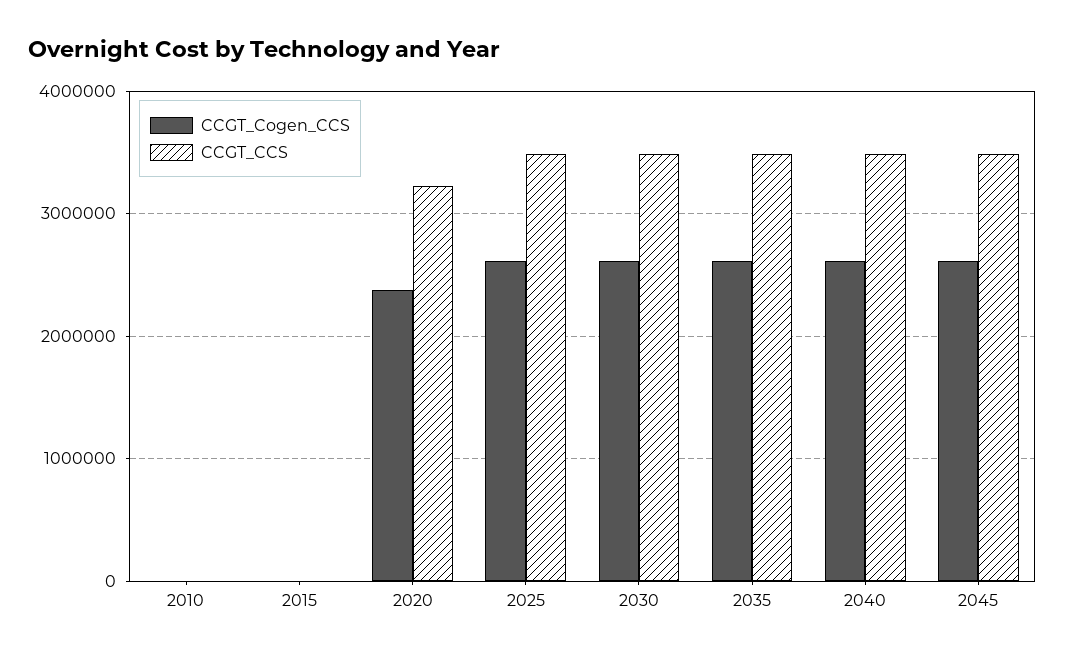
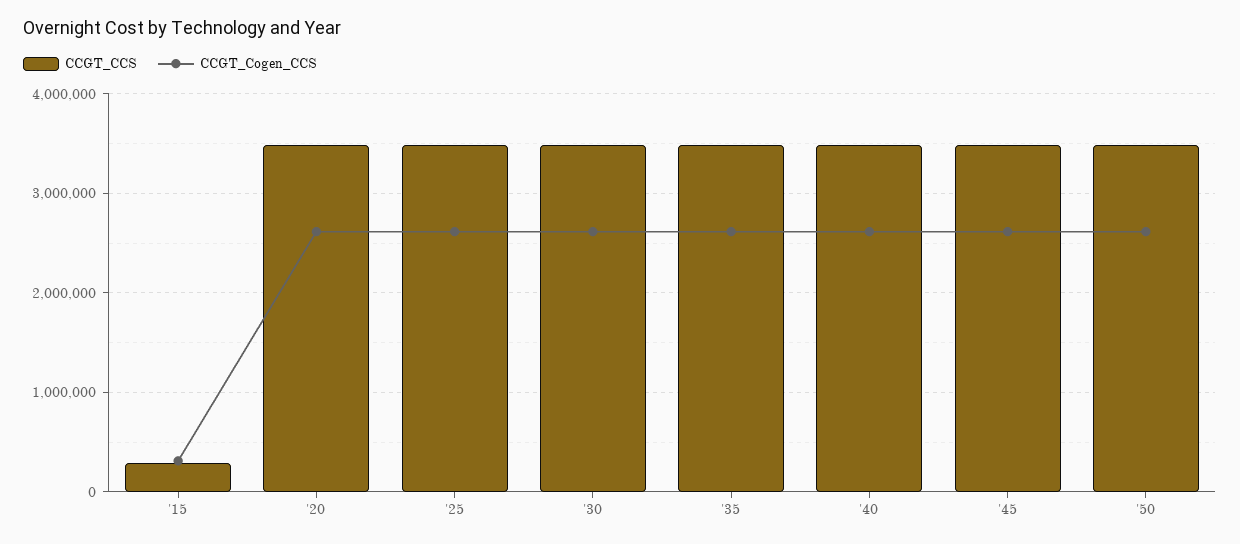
CCGT_Cogen_CCS, 2010: 0 -> none
CCGT_CCS, 2010: 0 -> none
CCGT_Cogen_CCS, 2015: 0 -> 300000
CCGT_CCS, 2015: 0 -> 300000
CCGT_Cogen_CCS, 2020: 2400000 -> 2600000
CCGT_CCS, 2020: 3200000 -> 3500000
CCGT_CCS, '50: none -> 3500000
CCGT_Cogen_CCS, '50: none -> 2600000

